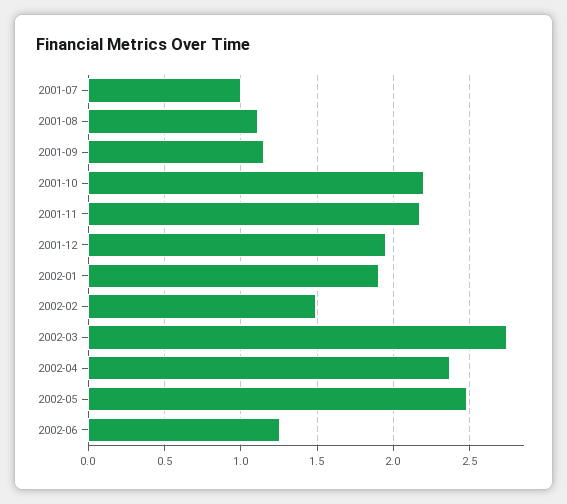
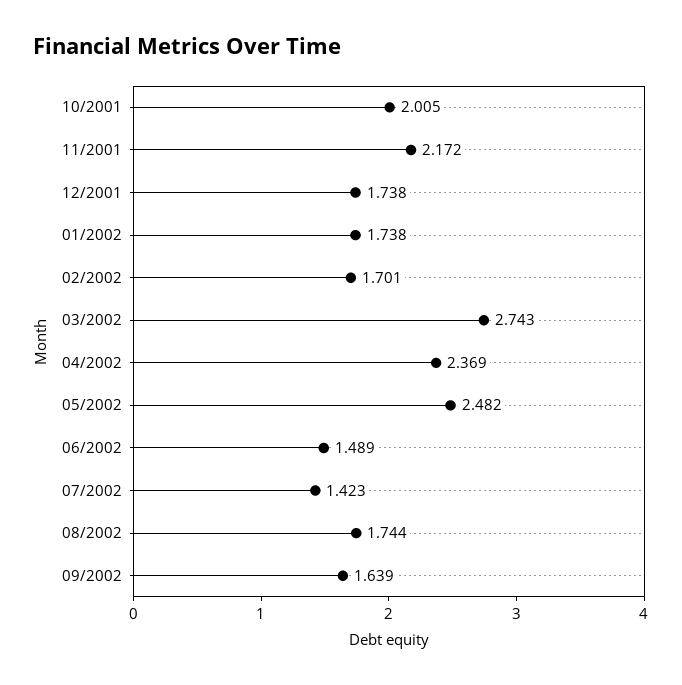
2001-07: 1 -> none
2001-08: 1.1 -> none
2001-09: 1.15 -> none
2001-10: 2.2 -> 2.005
2001-12: 1.95 -> 1.738
2002-01: 1.9 -> 1.738
2002-02: 1.5 -> 1.701
2002-06: 1.25 -> 1.489
07/2002: none -> 1.423
08/2002: none -> 1.744
09/2002: none -> 1.639

